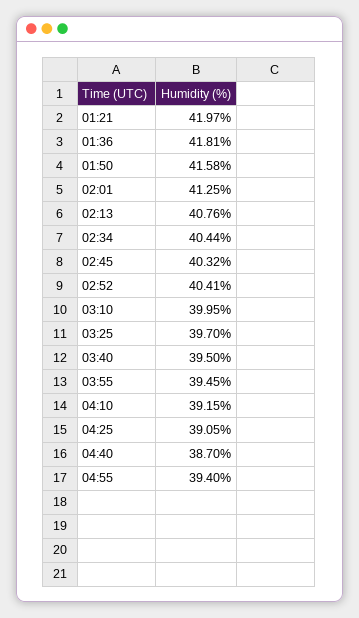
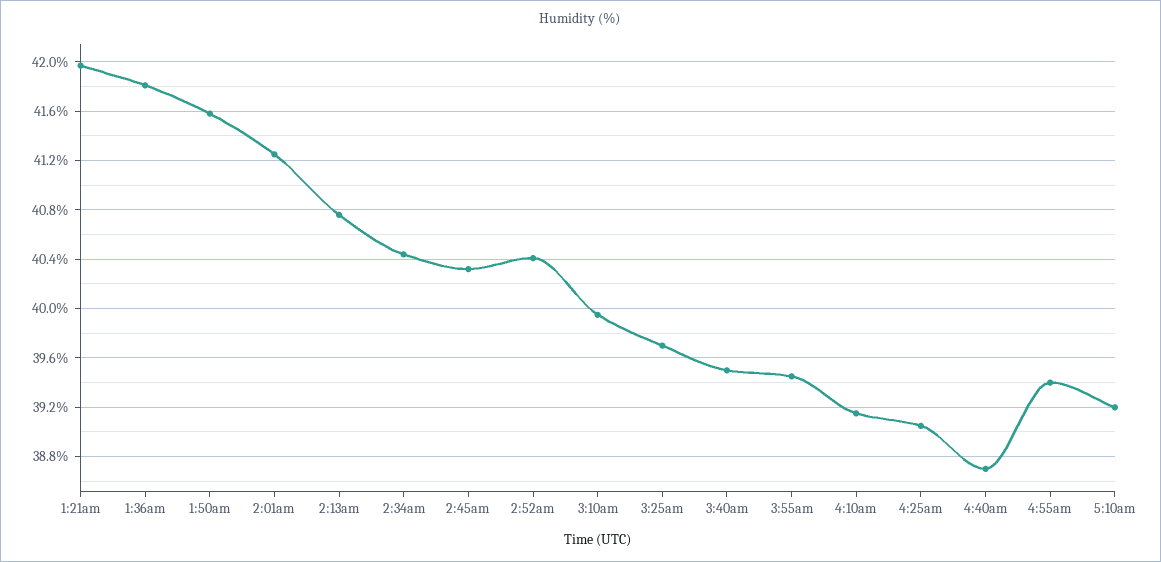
5:10am: none -> 39.2

